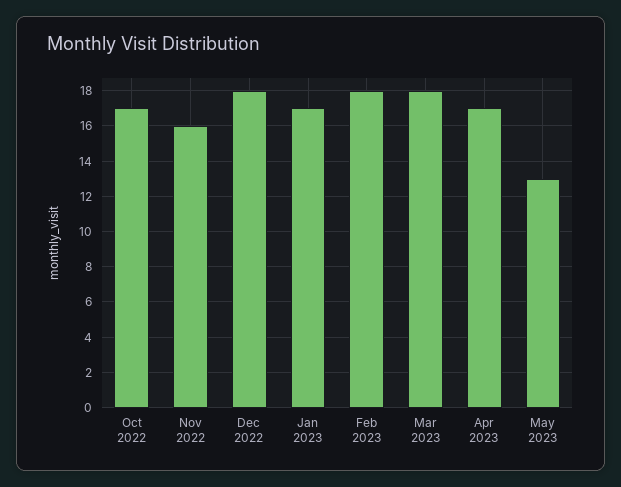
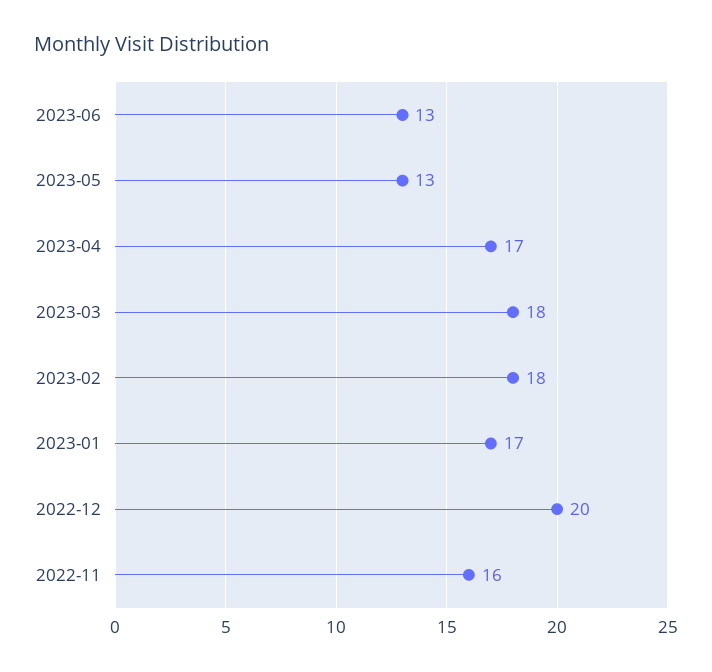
Oct 2022: 17 -> none
Dec 2022: 18 -> 20
2023-06: none -> 13

